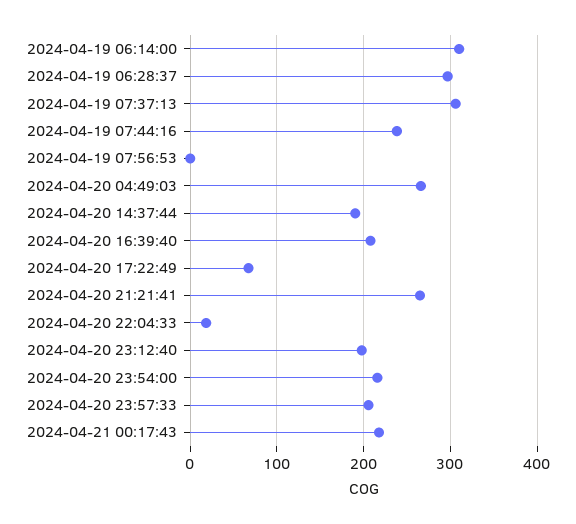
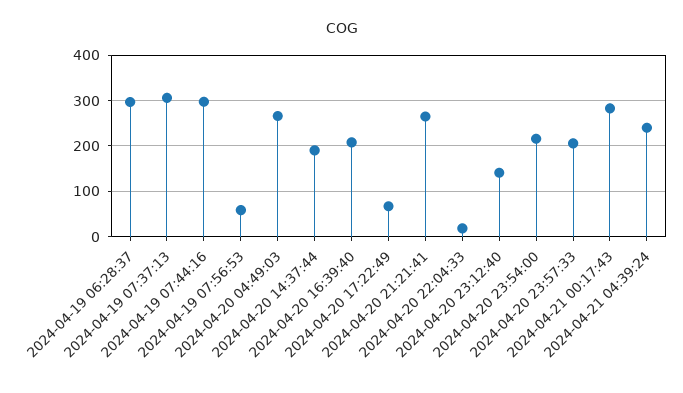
2024-04-19 06:14:00: 310 -> none
2024-04-19 07:44:16: 240 -> 300
2024-04-19 07:56:53: 0 -> 60
2024-04-20 23:12:40: 200 -> 140
2024-04-21 00:17:43: 220 -> 280
2024-04-21 04:39:24: none -> 240

